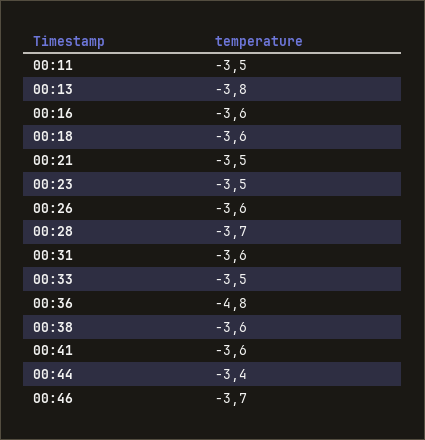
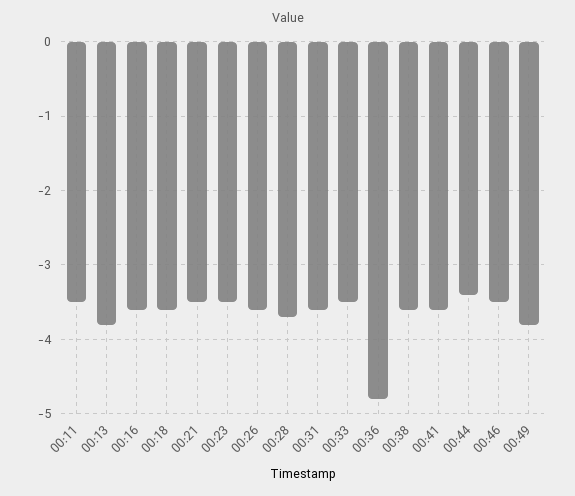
00:46: -3.7 -> -3.5
00:49: none -> -3.8

